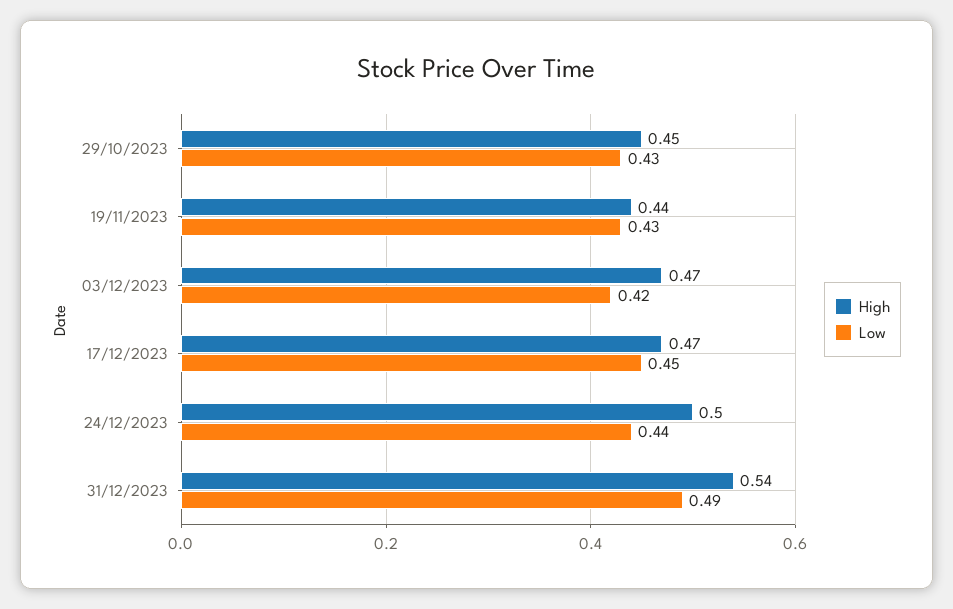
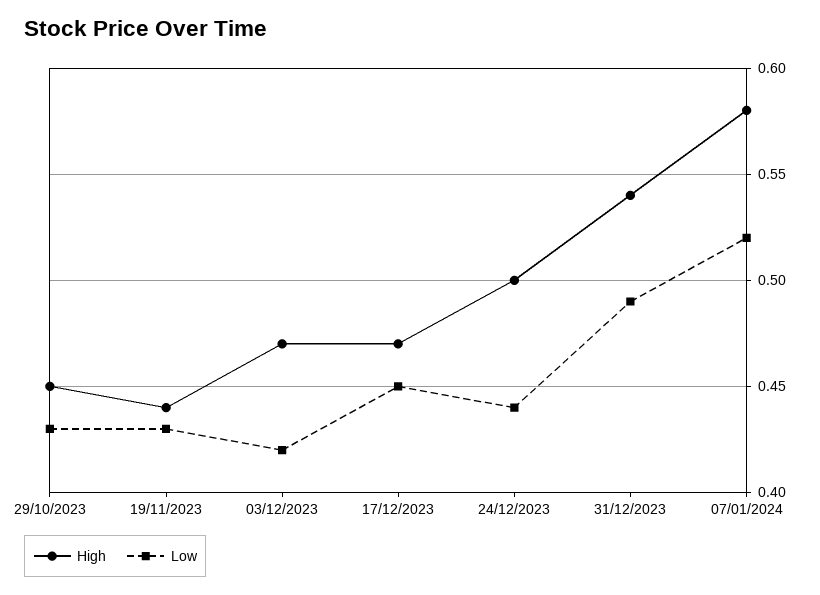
High, 07/01/2024: none -> 0.58
Low, 07/01/2024: none -> 0.52

